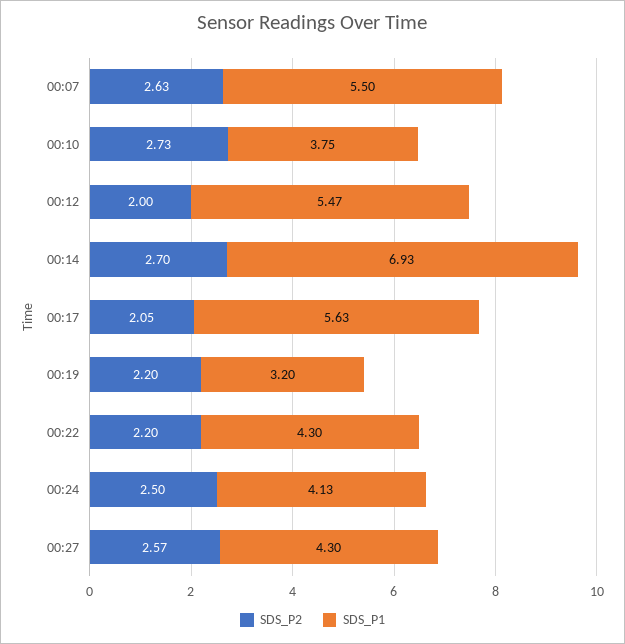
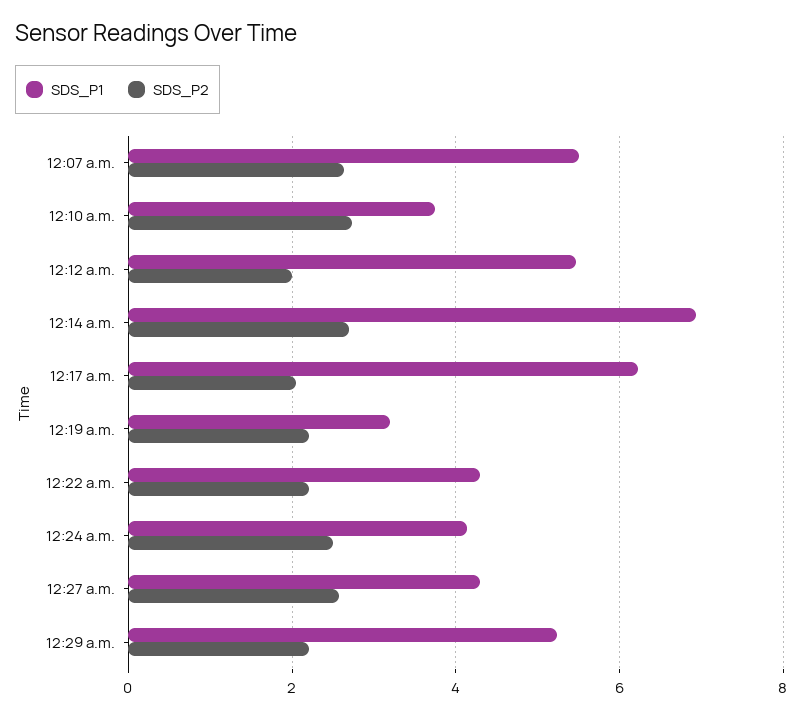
SDS_P1, 00:17: 5.63 -> 6.2
SDS_P1, 12:29 a.m.: none -> 5.2
SDS_P2, 12:29 a.m.: none -> 2.2

